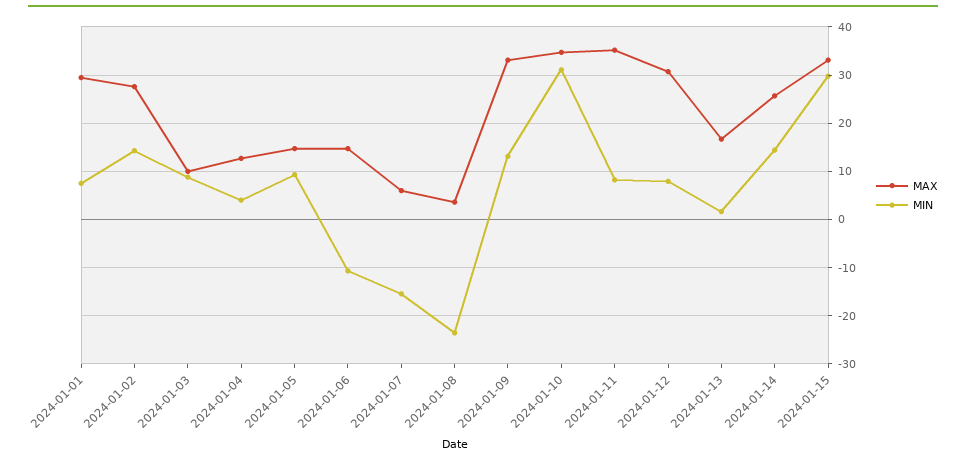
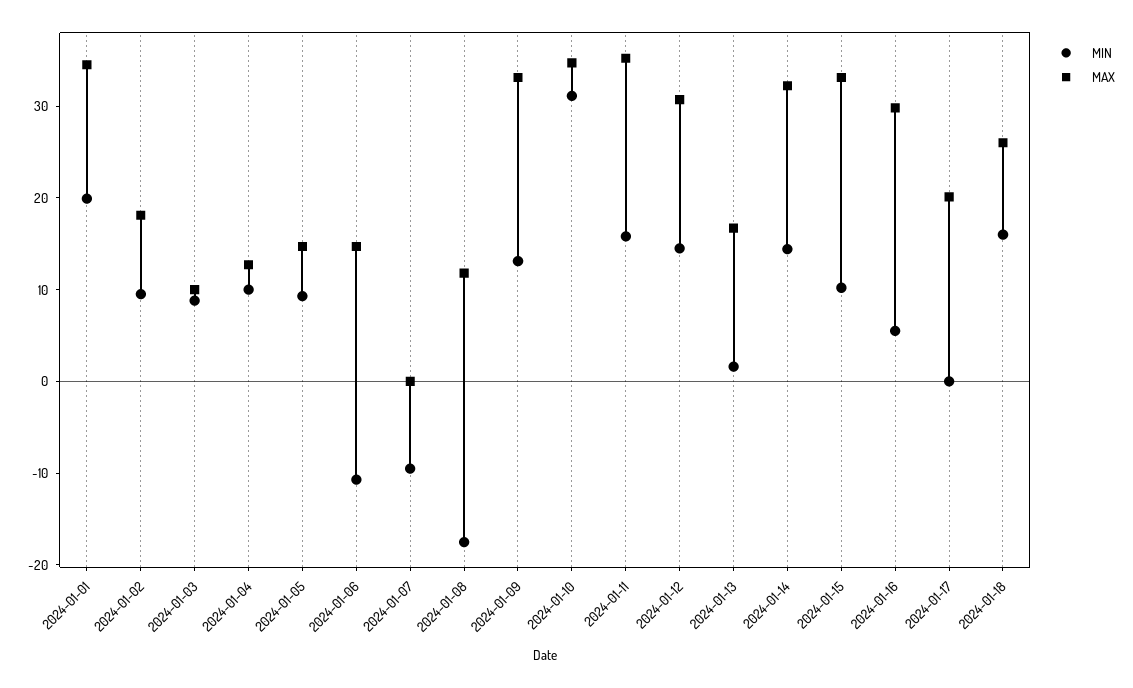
MAX, 2024-01-01: 30 -> 34
MIN, 2024-01-01: 8 -> 20
MAX, 2024-01-02: 28 -> 18
MIN, 2024-01-02: 14 -> 10
MIN, 2024-01-04: 4 -> 10
MAX, 2024-01-07: 6 -> 0
MIN, 2024-01-07: -16 -> -10
MAX, 2024-01-08: 4 -> 12
MIN, 2024-01-08: -24 -> -18
MIN, 2024-01-11: 8 -> 16
MIN, 2024-01-12: 8 -> 14
MAX, 2024-01-14: 26 -> 32
MIN, 2024-01-15: 30 -> 10
MIN, 2024-01-16: none -> 6
MAX, 2024-01-16: none -> 30
MIN, 2024-01-17: none -> 0
MAX, 2024-01-17: none -> 20
MIN, 2024-01-18: none -> 16
MAX, 2024-01-18: none -> 26

